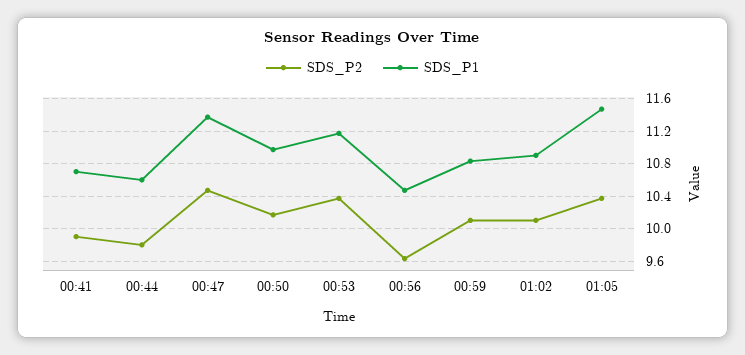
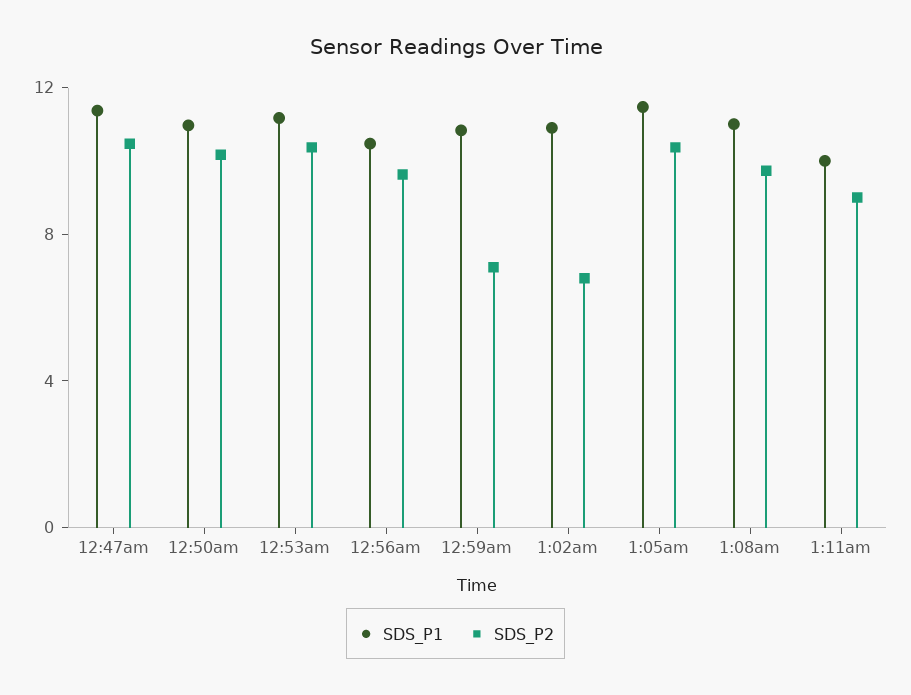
SDS_P2, 00:41: 9.9 -> none
SDS_P1, 00:41: 10.7 -> none
SDS_P2, 00:44: 9.8 -> none
SDS_P1, 00:44: 10.6 -> none
SDS_P2, 00:59: 10.1 -> 7
SDS_P2, 01:02: 10.1 -> 7
SDS_P1, 1:08am: none -> 11
SDS_P2, 1:08am: none -> 10
SDS_P1, 1:11am: none -> 10
SDS_P2, 1:11am: none -> 9

